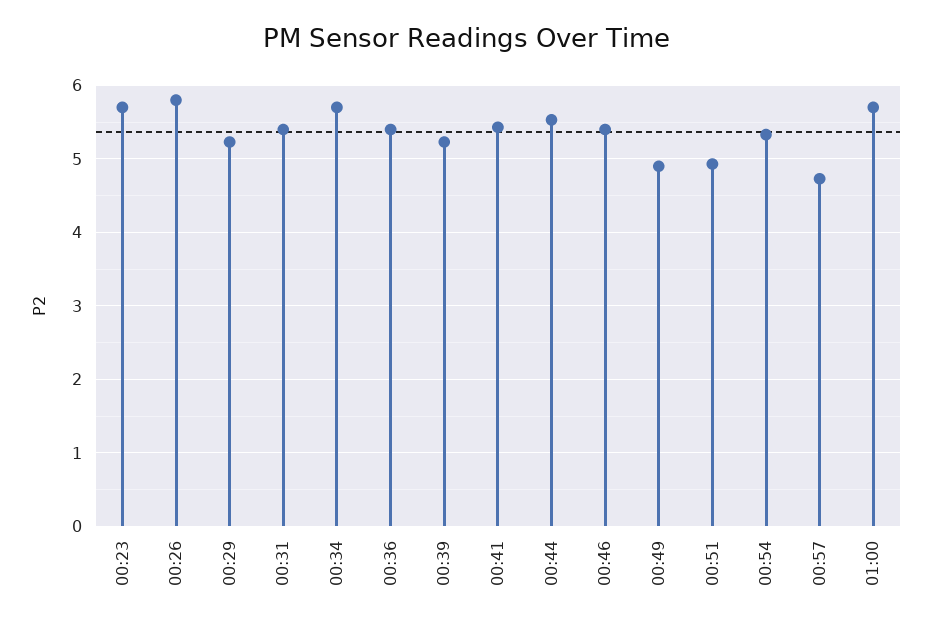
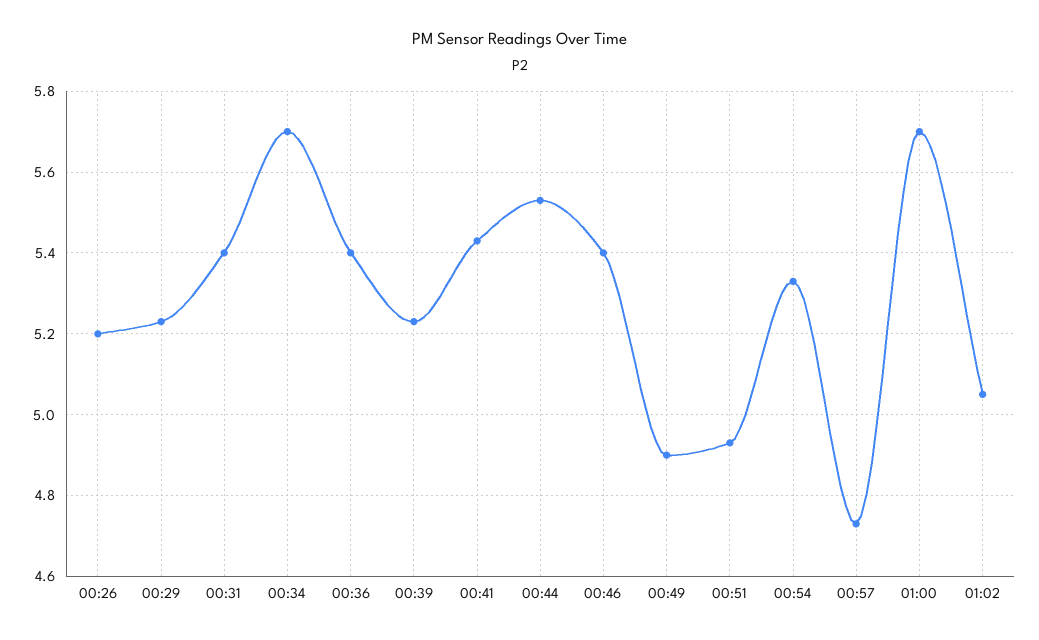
00:23: 5.7 -> none
00:26: 5.8 -> 5.2
01:02: none -> 5.05

